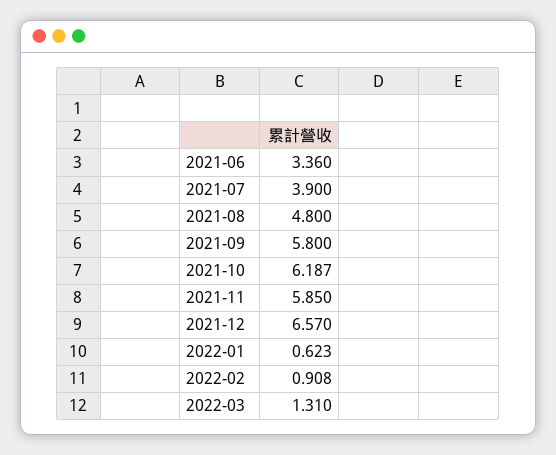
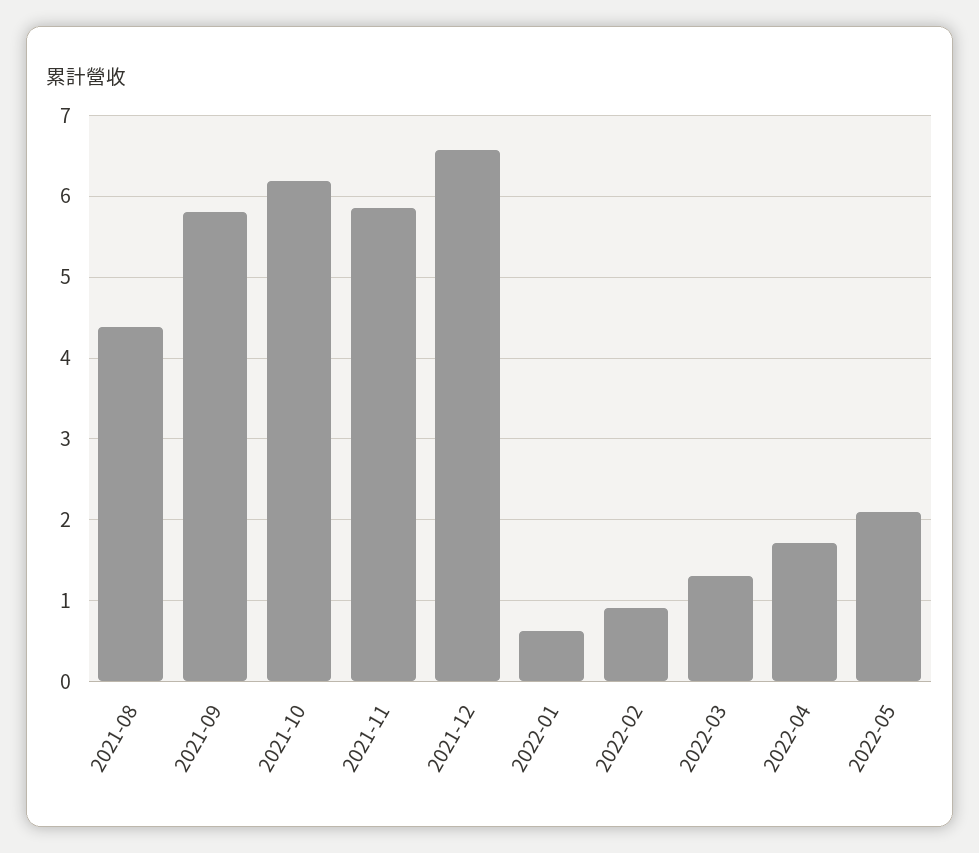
2021-06: 3.36 -> none
2021-07: 3.9 -> none
2021-08: 4.8 -> 4.4
2022-04: none -> 1.7
2022-05: none -> 2.1

